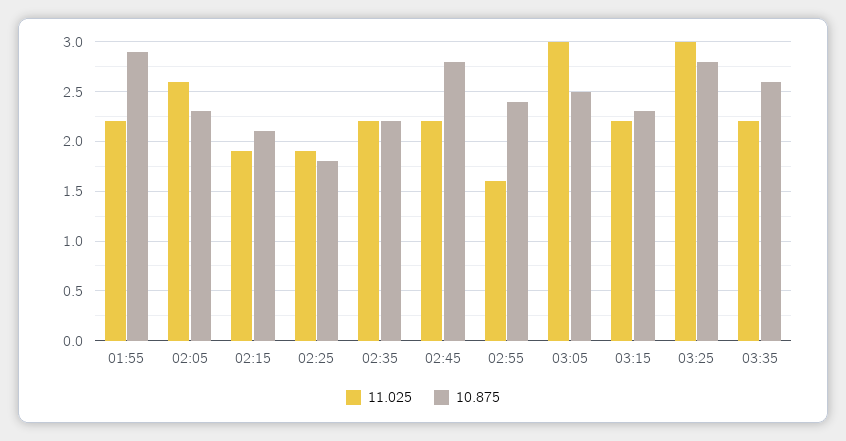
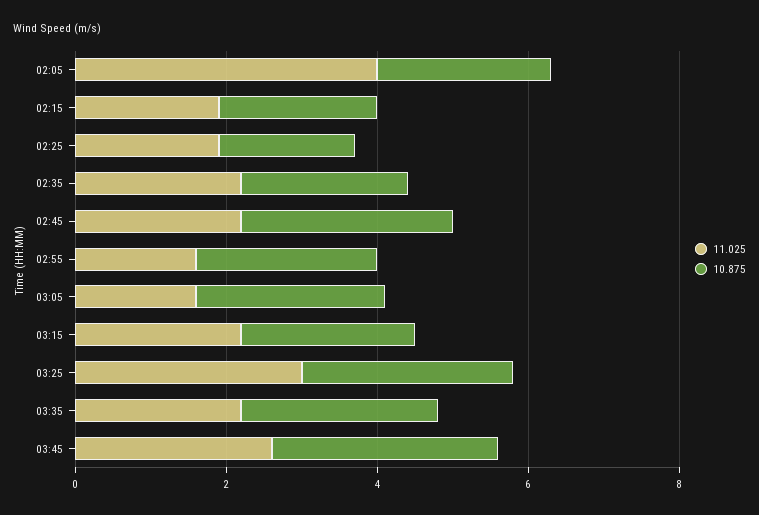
11.025, 01:55: 2.2 -> none
10.875, 01:55: 2.9 -> none
11.025, 02:05: 2.6 -> 4
11.025, 03:05: 3 -> 1.5
11.025, 03:45: none -> 2.5
10.875, 03:45: none -> 3

